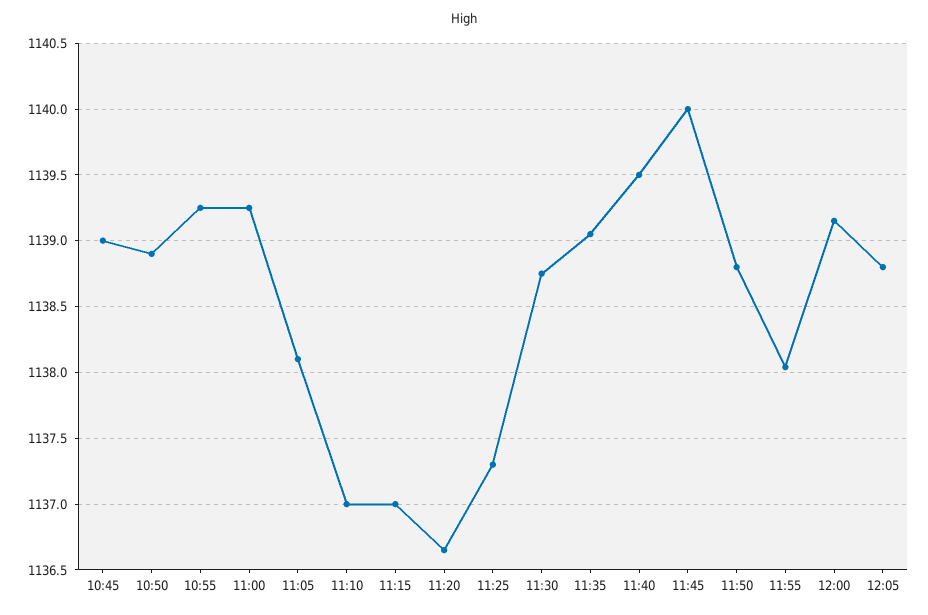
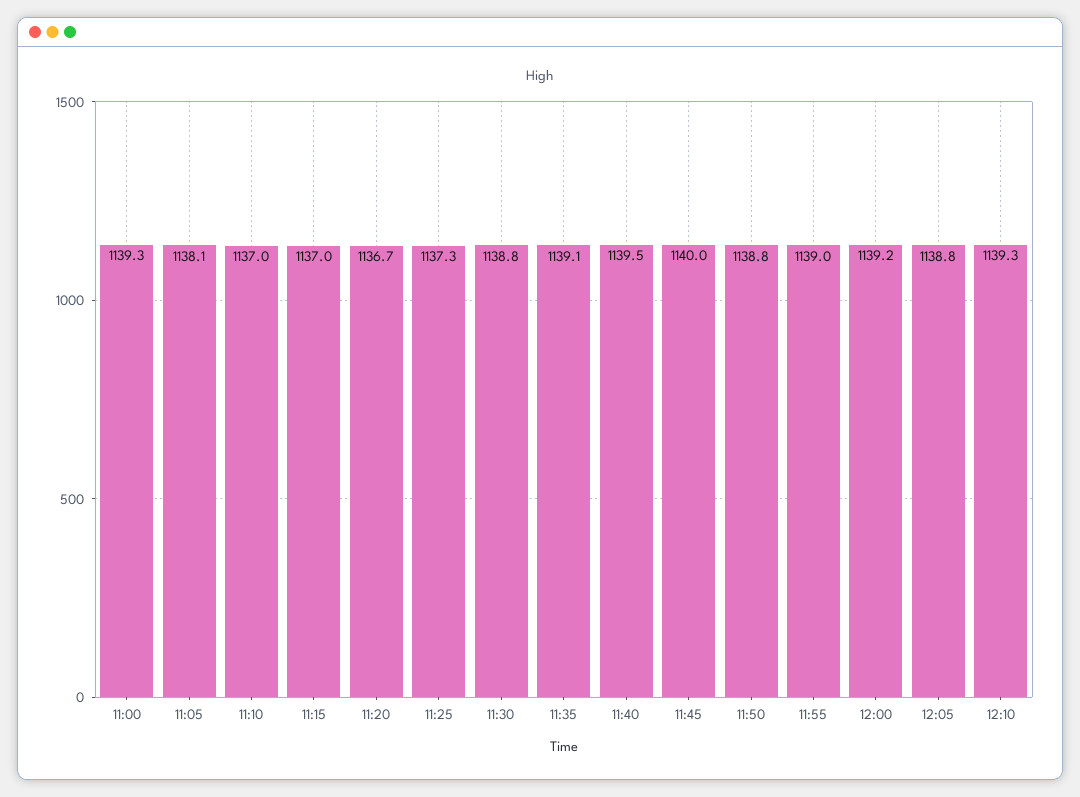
10:45: 1139 -> none
10:50: 1138.9 -> none
10:55: 1139.25 -> none
11:55: 1138.05 -> 1139
12:10: none -> 1139.3

